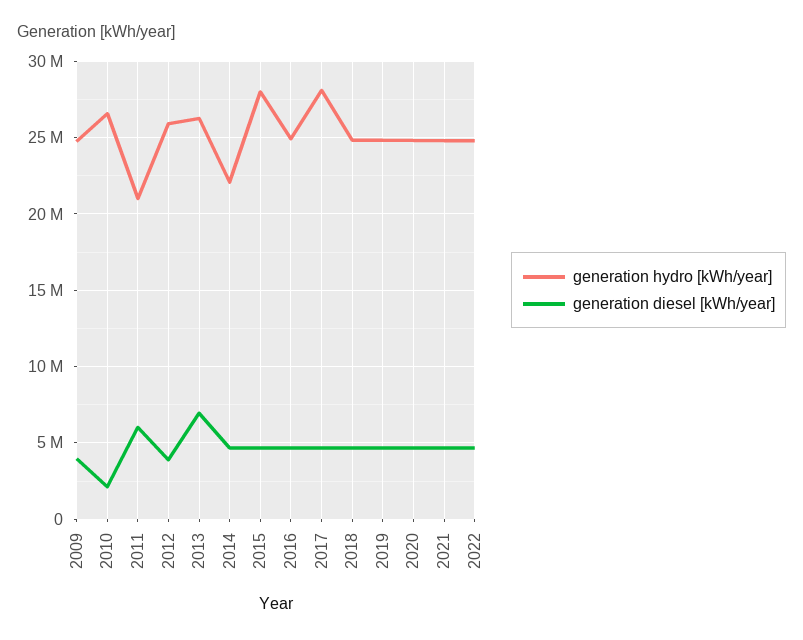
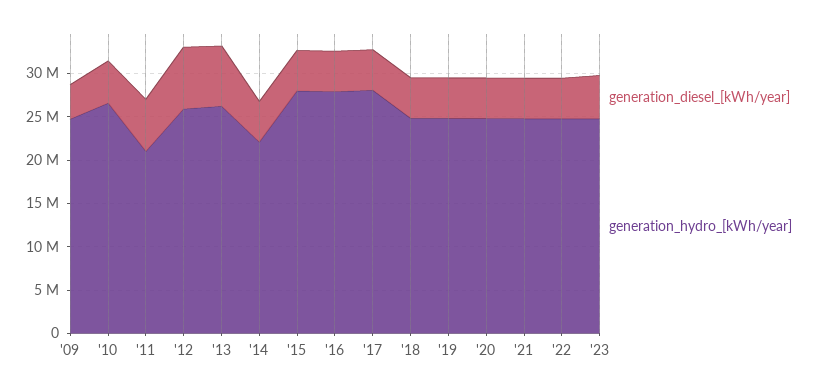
generation diesel [kWh/year], 2010: 2000000 -> 5000000
generation diesel [kWh/year], 2012: 4000000 -> 7000000
generation hydro [kWh/year], 2016: 25000000 -> 28000000
generation diesel [kWh/year], '23: none -> 5000000
generation hydro [kWh/year], '23: none -> 25000000

